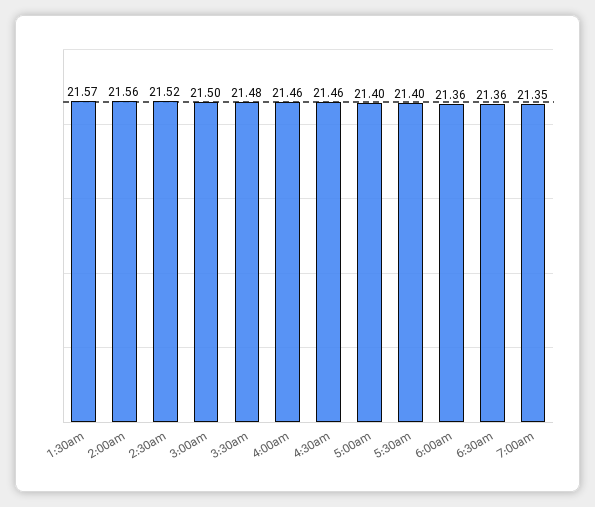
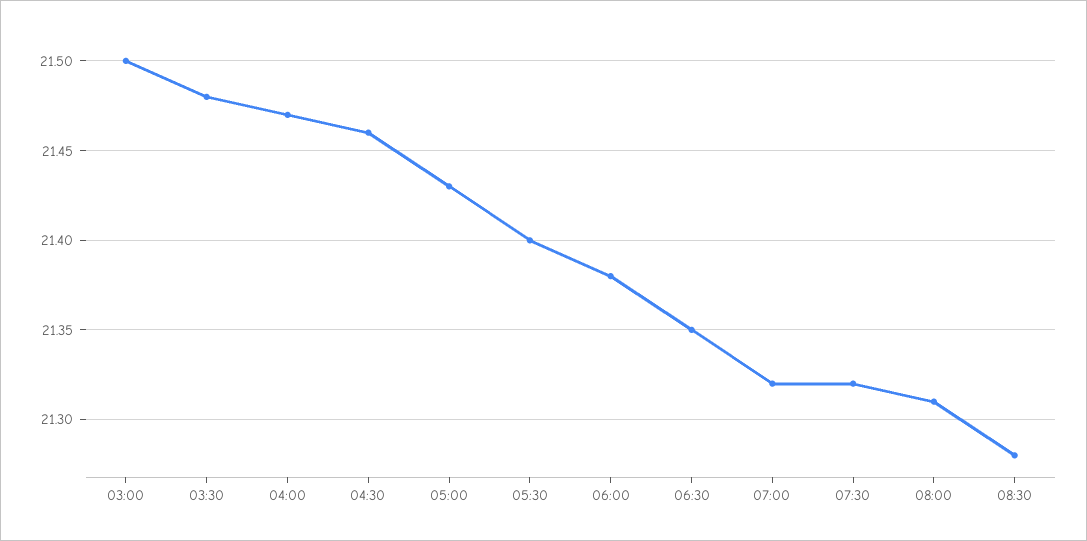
1:30am: 21.57 -> none
2:00am: 21.56 -> none
2:30am: 21.52 -> none
4:00am: 21.46 -> 21.47
5:00am: 21.4 -> 21.43
6:00am: 21.36 -> 21.38
6:30am: 21.36 -> 21.35
7:00am: 21.35 -> 21.32
07:30: none -> 21.32
08:00: none -> 21.31
08:30: none -> 21.28

